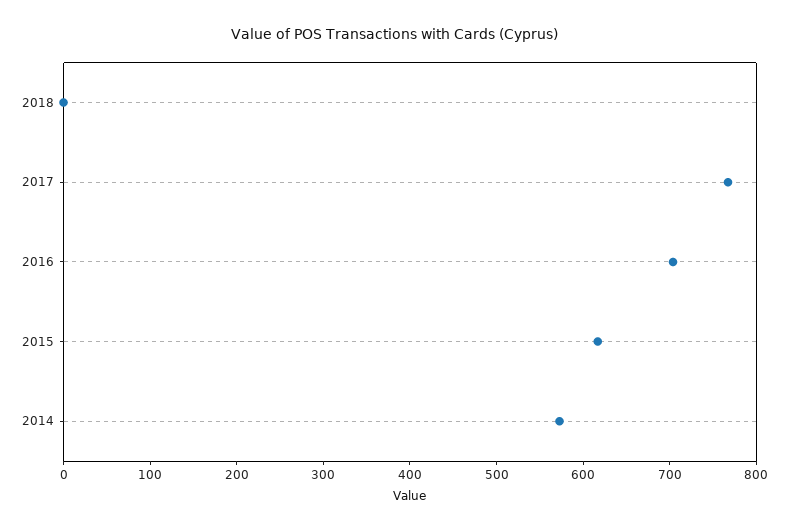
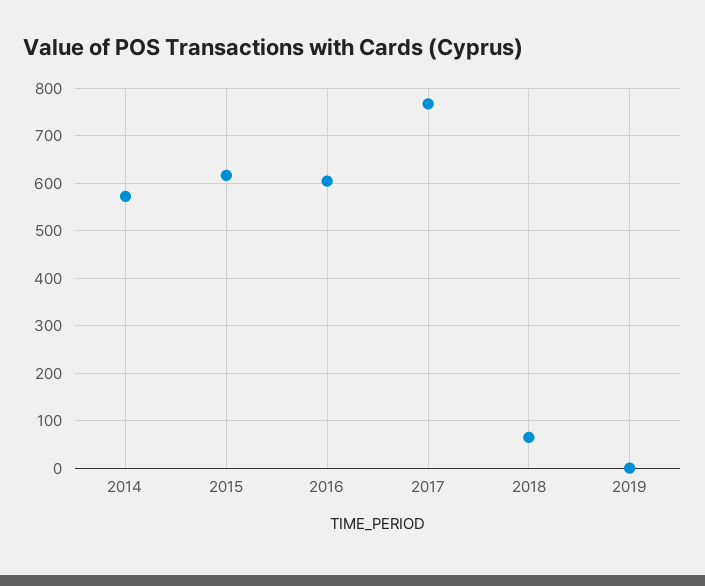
2018: 0 -> 60
2016: 700 -> 600
2019: none -> 0

